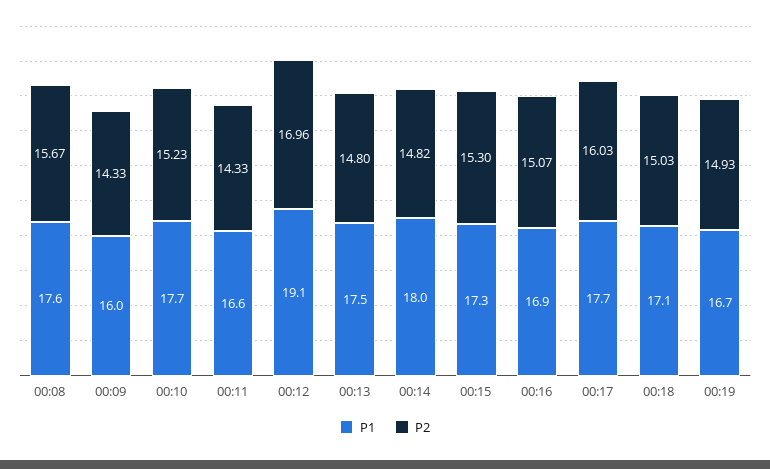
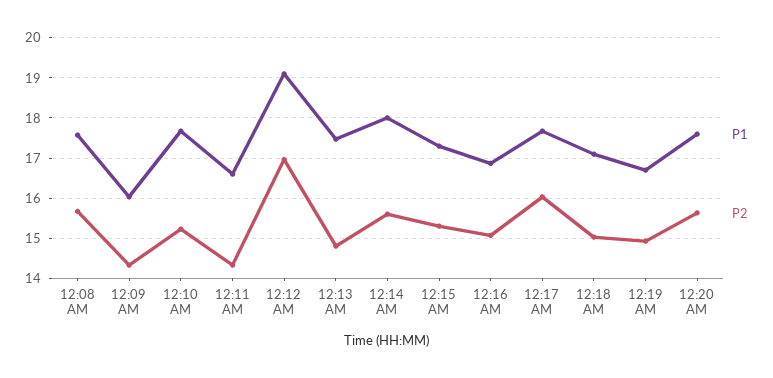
P2, 00:14: 14.82 -> 15.6
P1, 12:20 AM: none -> 17.6
P2, 12:20 AM: none -> 15.6

